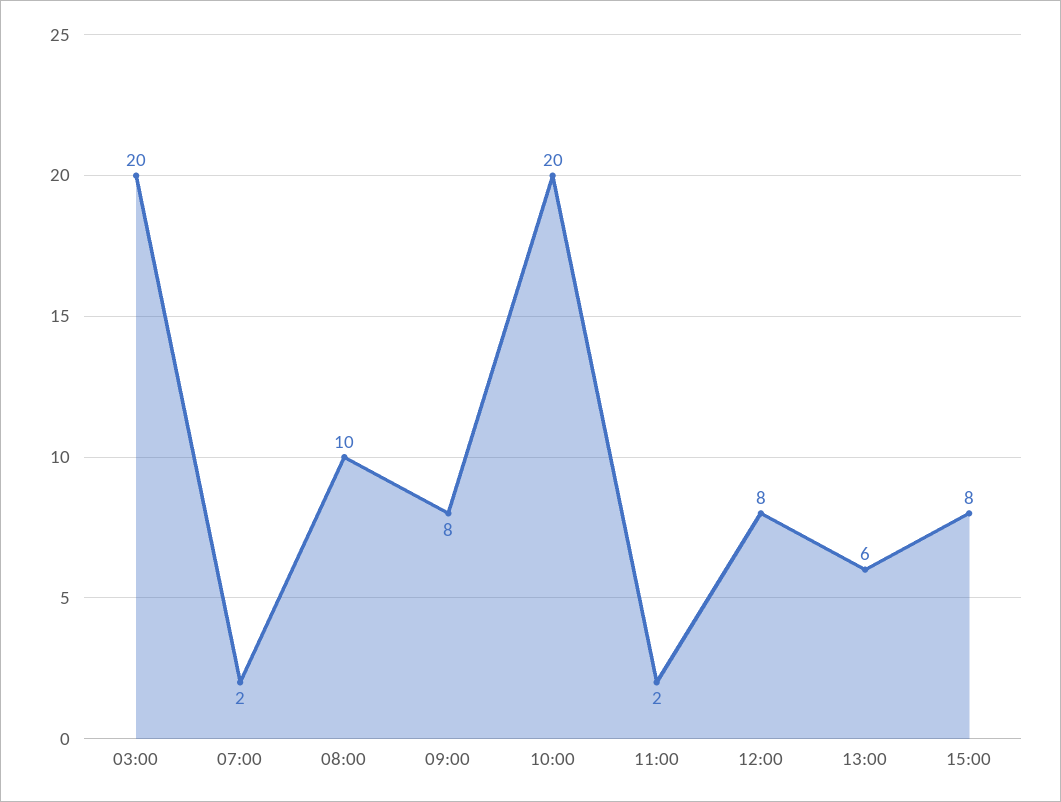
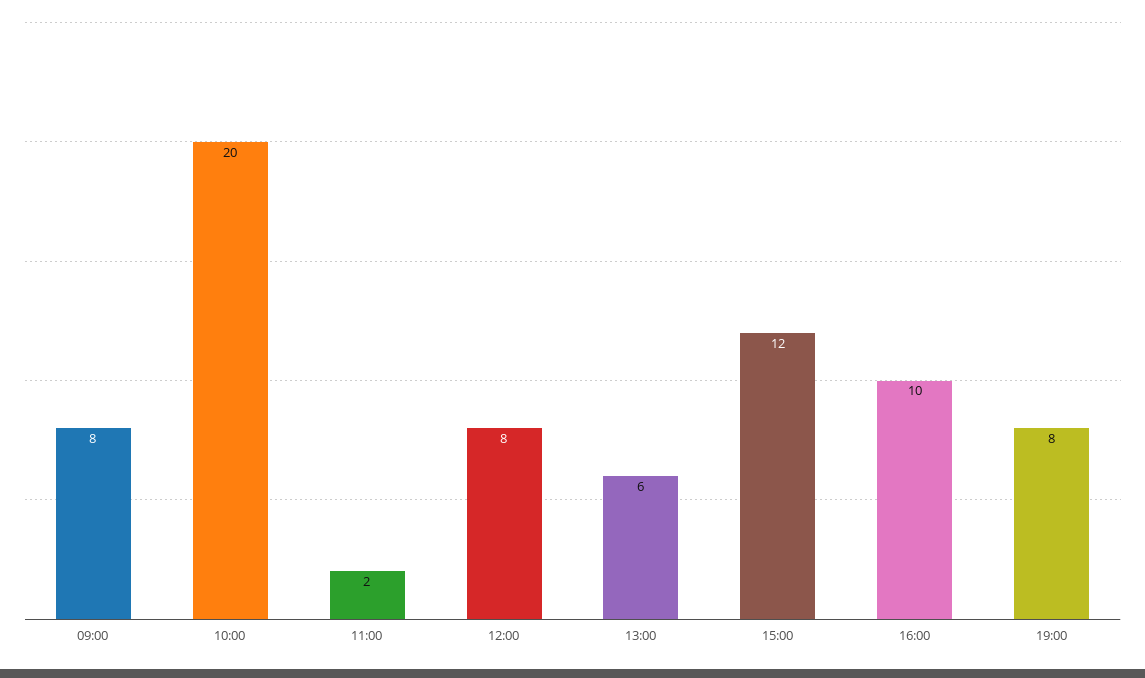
03:00: 20 -> none
07:00: 2 -> none
08:00: 10 -> none
15:00: 8 -> 12
16:00: none -> 10
19:00: none -> 8

